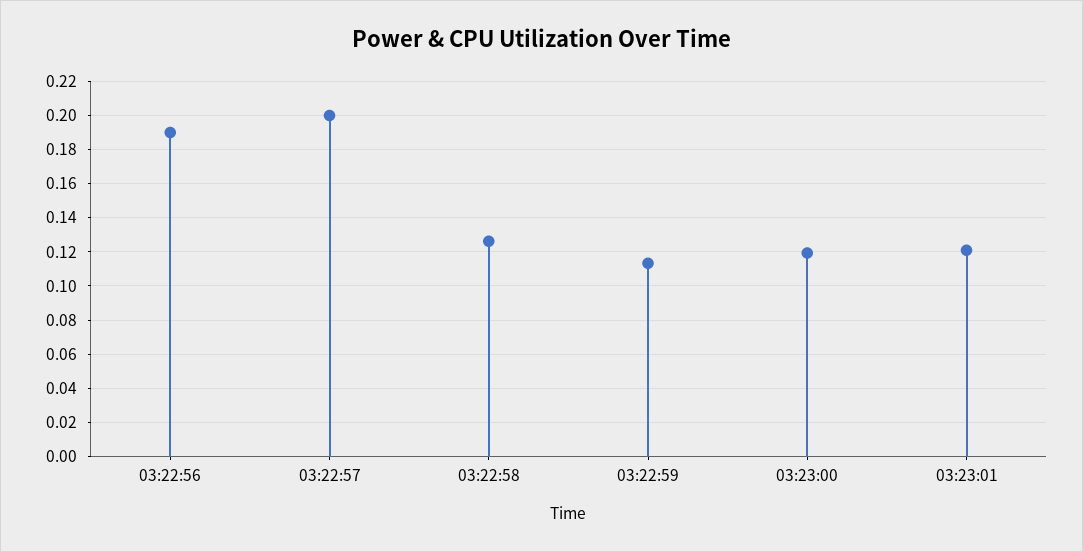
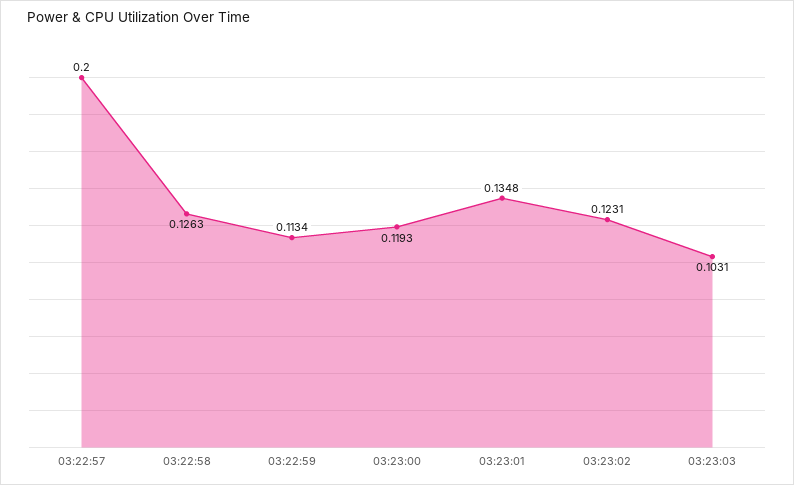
03:22:56: 0.19 -> none
03:23:01: 0.12 -> 0.1348
03:23:02: none -> 0.1231
03:23:03: none -> 0.1031

